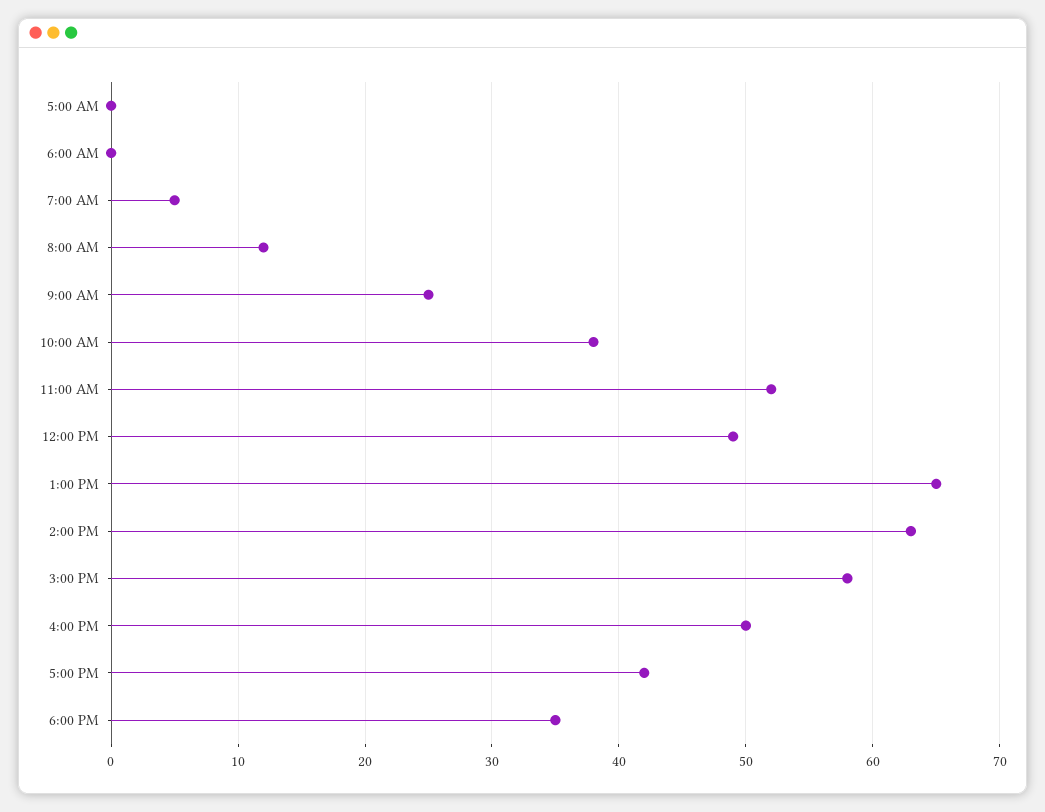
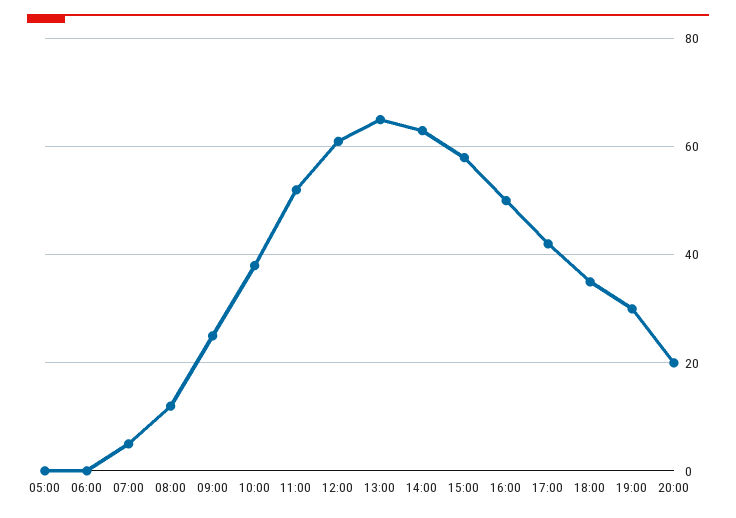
12:00 PM: 49 -> 60
19:00: none -> 30
20:00: none -> 20

